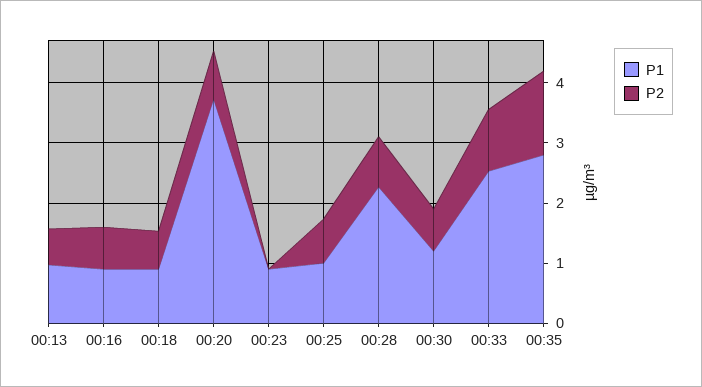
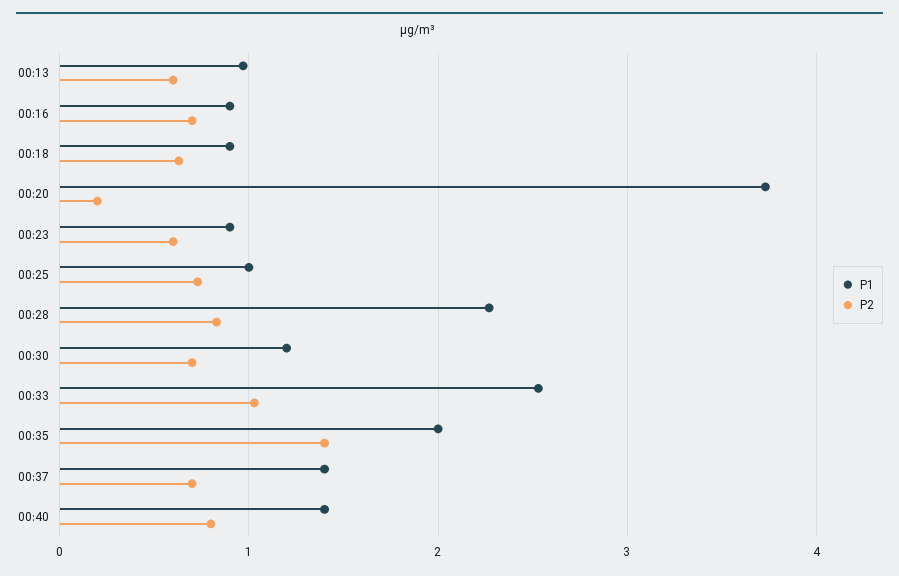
P2, 00:20: 0.8 -> 0.2
P2, 00:23: 0 -> 0.6
P1, 00:35: 2.8 -> 2
P1, 00:37: none -> 1.4
P2, 00:37: none -> 0.7
P1, 00:40: none -> 1.4
P2, 00:40: none -> 0.8

